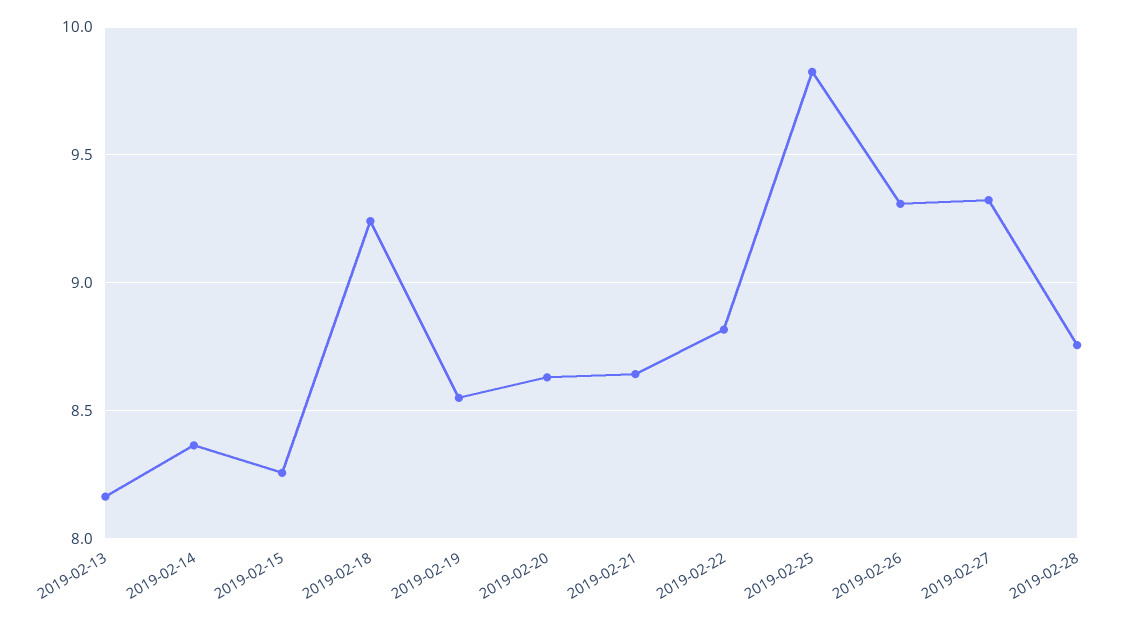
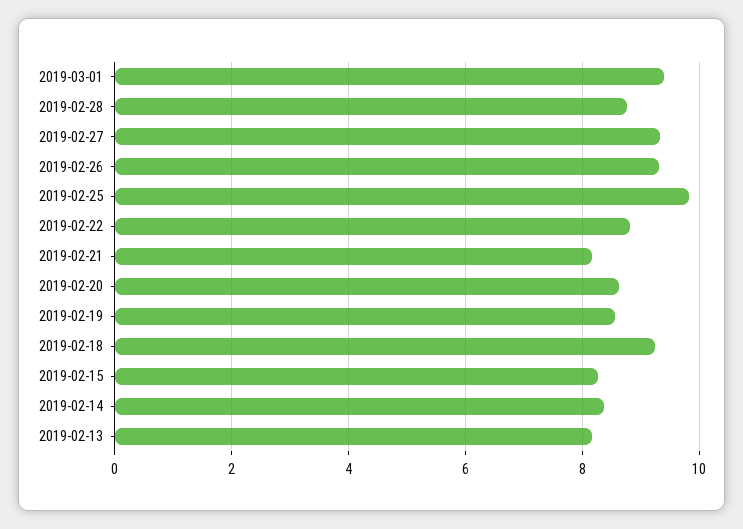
2019-02-21: 8.65 -> 8.2
2019-03-01: none -> 9.4

